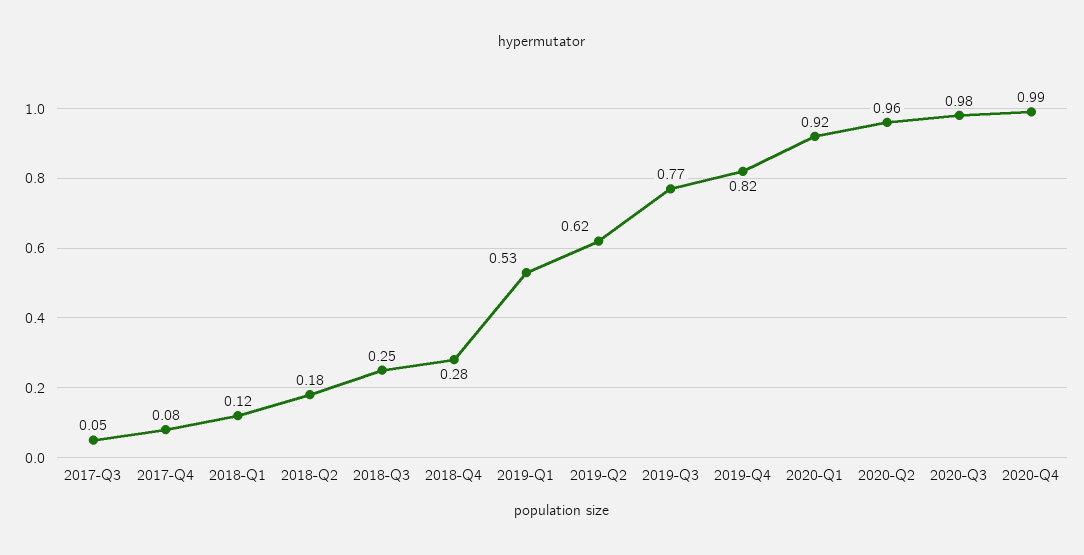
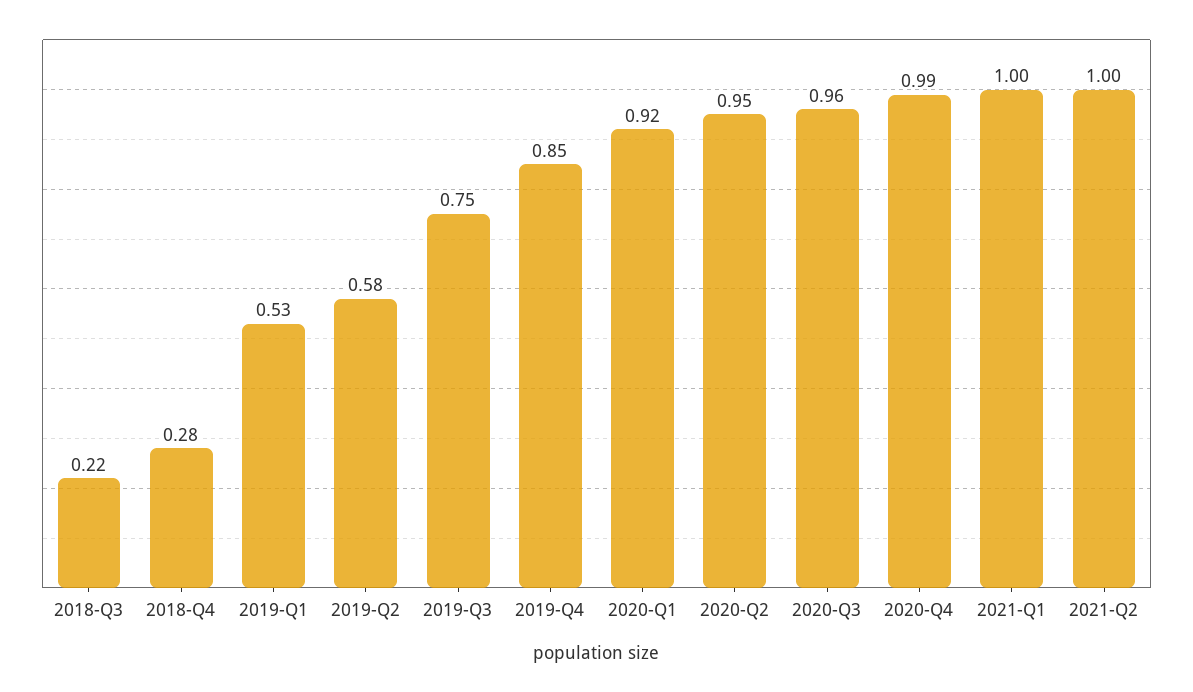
2017-Q3: 0.05 -> none
2017-Q4: 0.08 -> none
2018-Q1: 0.12 -> none
2018-Q2: 0.18 -> none
2018-Q3: 0.25 -> 0.22
2019-Q2: 0.62 -> 0.58
2019-Q3: 0.77 -> 0.75
2019-Q4: 0.82 -> 0.85
2020-Q2: 0.96 -> 0.95
2020-Q3: 0.98 -> 0.96
2021-Q1: none -> 1
2021-Q2: none -> 1

